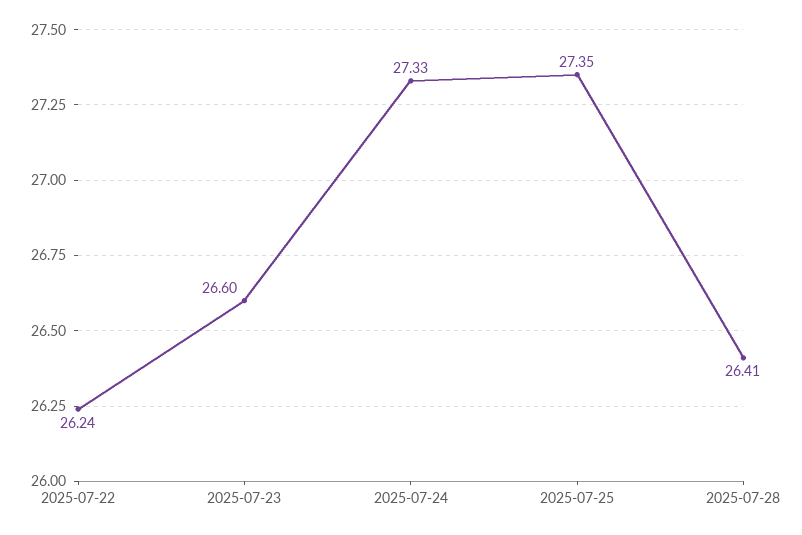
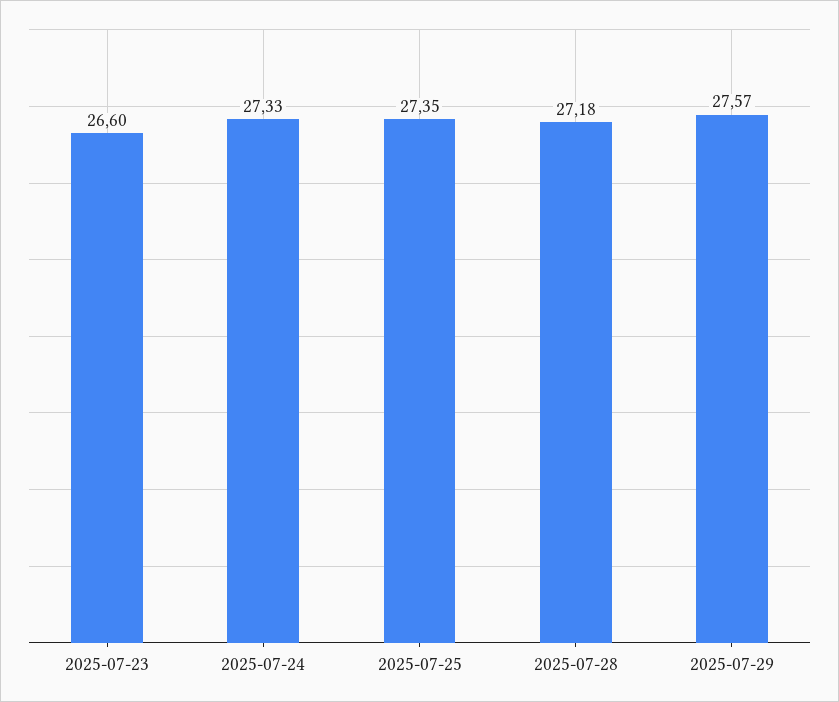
2025-07-22: 26.24 -> none
2025-07-28: 26.41 -> 27.18
2025-07-29: none -> 27.57

